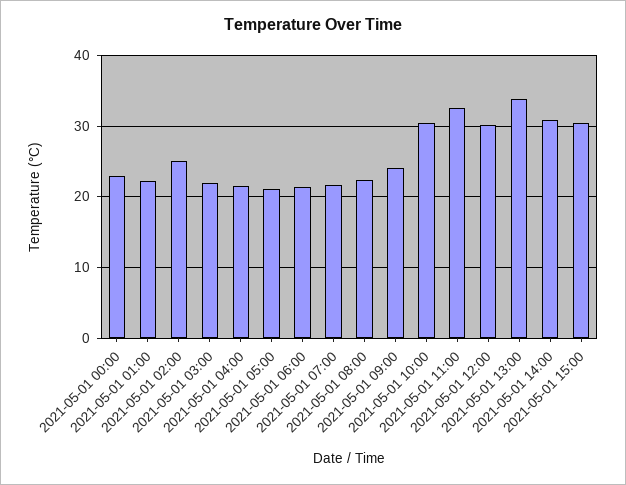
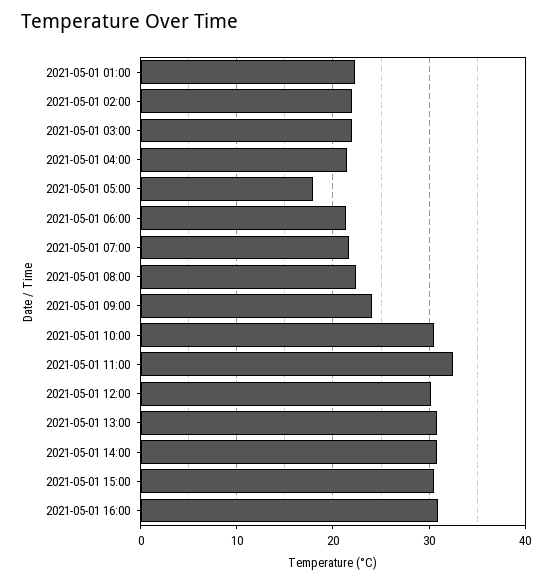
2021-05-01 00:00: 23 -> none
2021-05-01 02:00: 25 -> 22
2021-05-01 05:00: 21 -> 18
2021-05-01 13:00: 34 -> 31
2021-05-01 16:00: none -> 31

